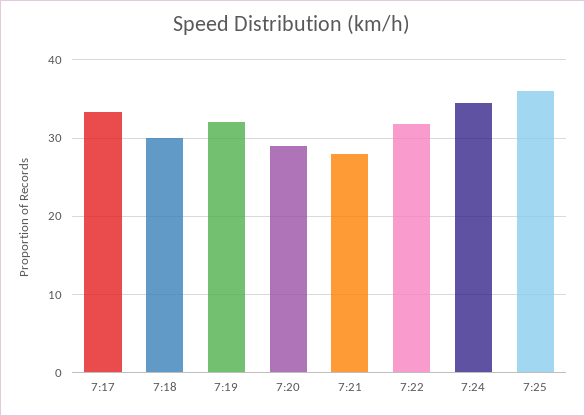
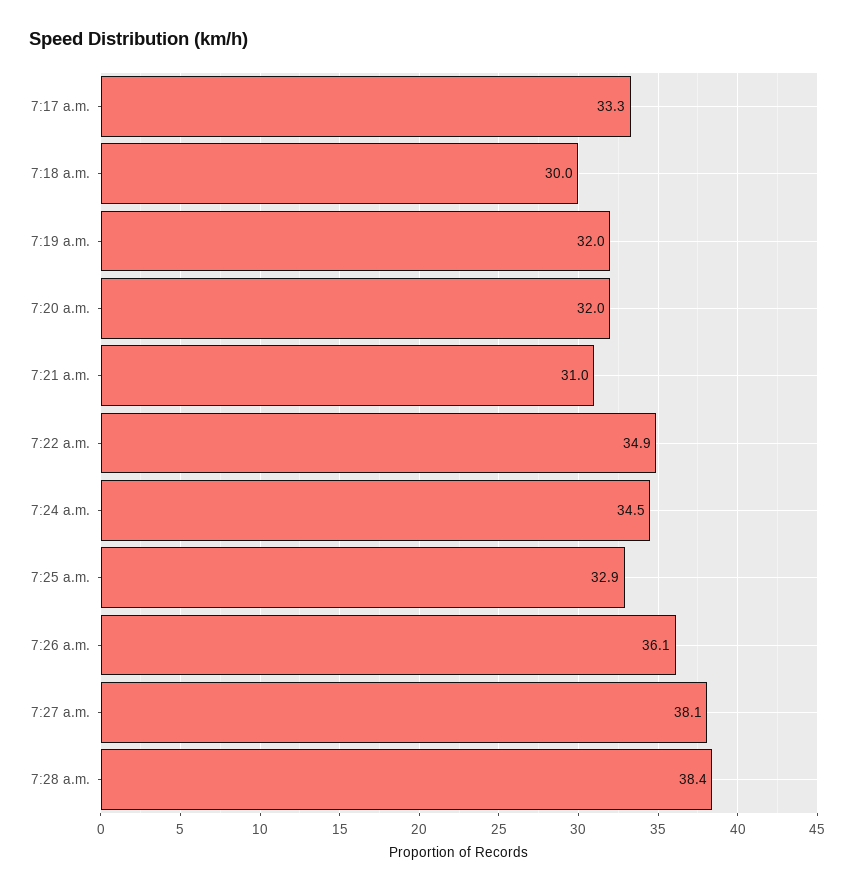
7:20: 29 -> 32
7:21: 28 -> 31
7:22: 32 -> 34.9
7:25: 36 -> 32.9
7:26 a.m.: none -> 36.1
7:27 a.m.: none -> 38.1
7:28 a.m.: none -> 38.4

